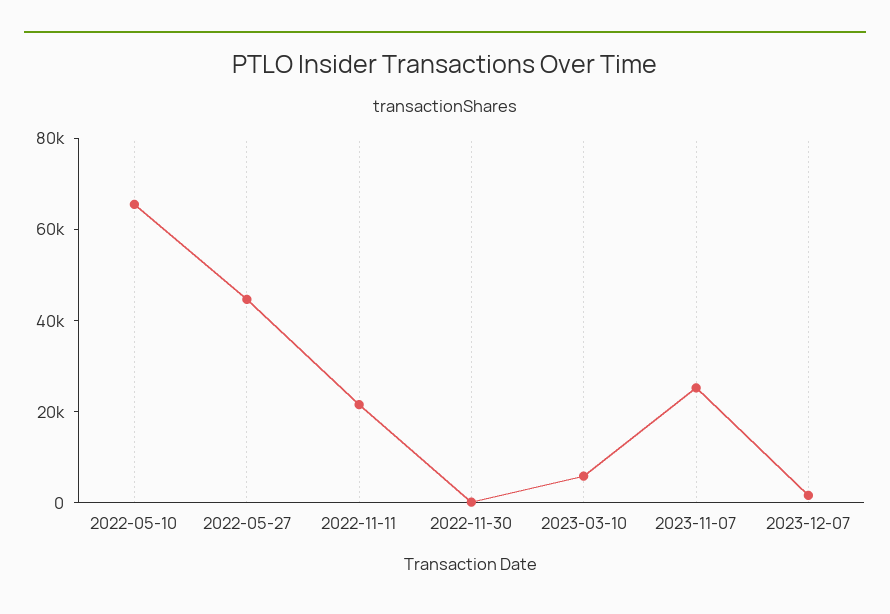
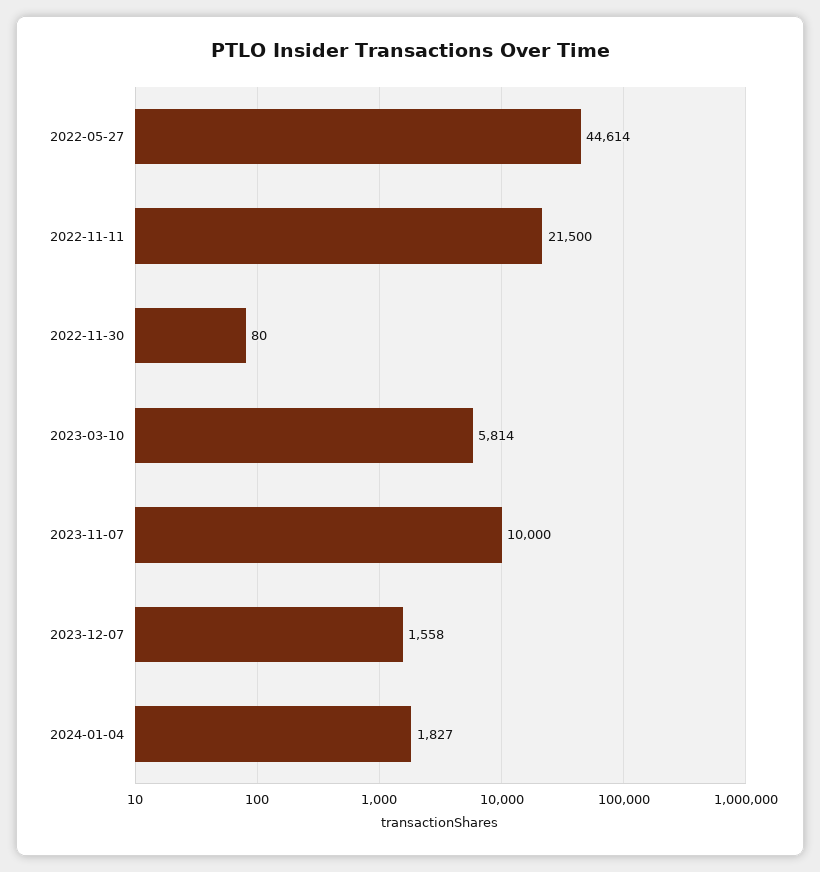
2022-05-10: 65000 -> none
2023-11-07: 25000 -> 10000
2024-01-04: none -> 1827

